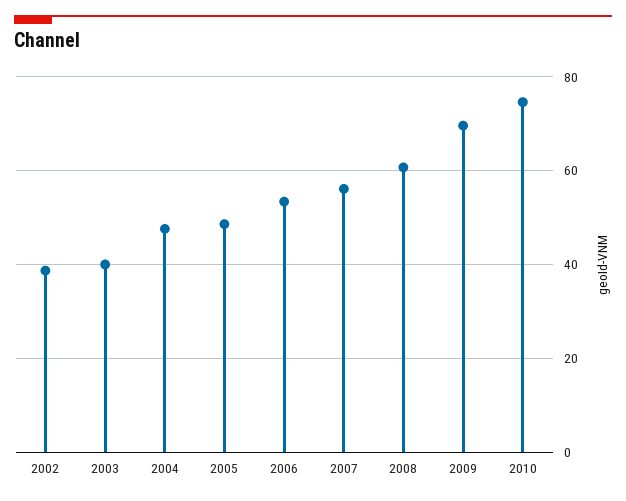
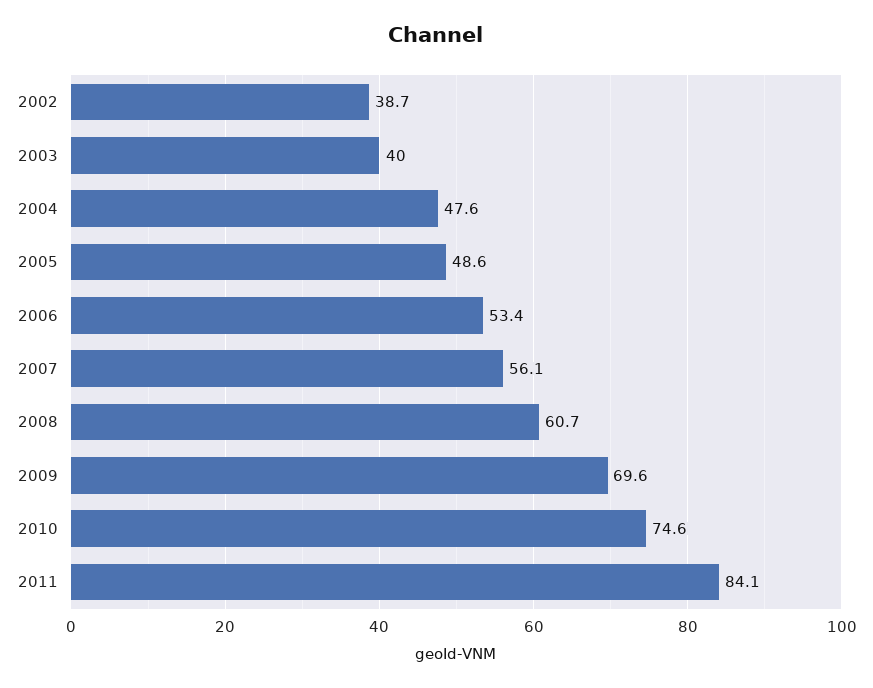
2011: none -> 84.1

